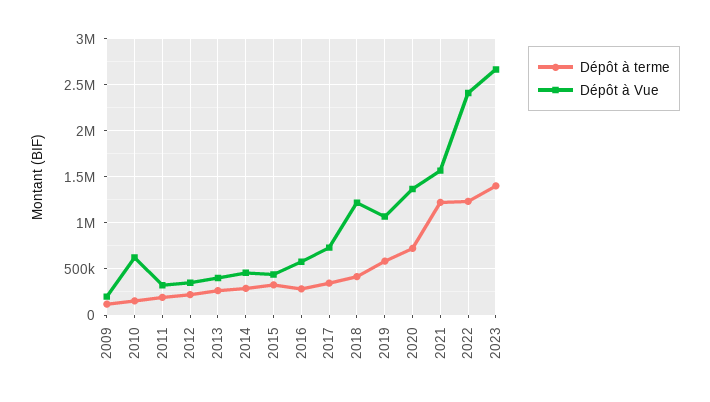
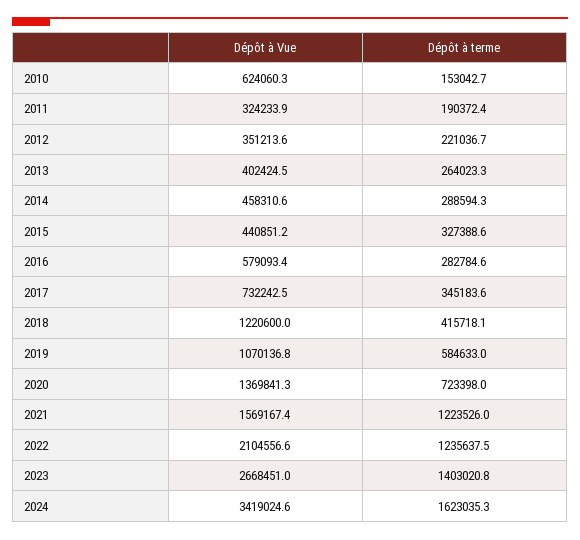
Dépôt à terme, 2009: 100000 -> none
Dépôt à Vue, 2009: 200000 -> none
Dépôt à Vue, 2022: 2400000 -> 2104556.6
Dépôt à Vue, 2024: none -> 3419024.6
Dépôt à terme, 2024: none -> 1623035.3

